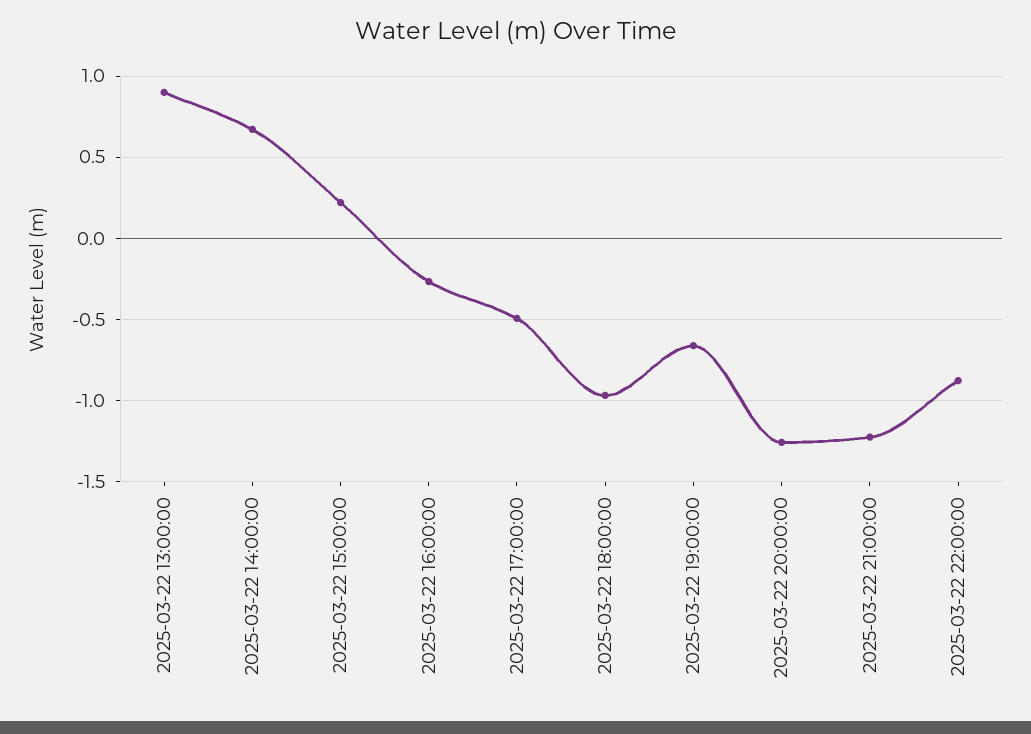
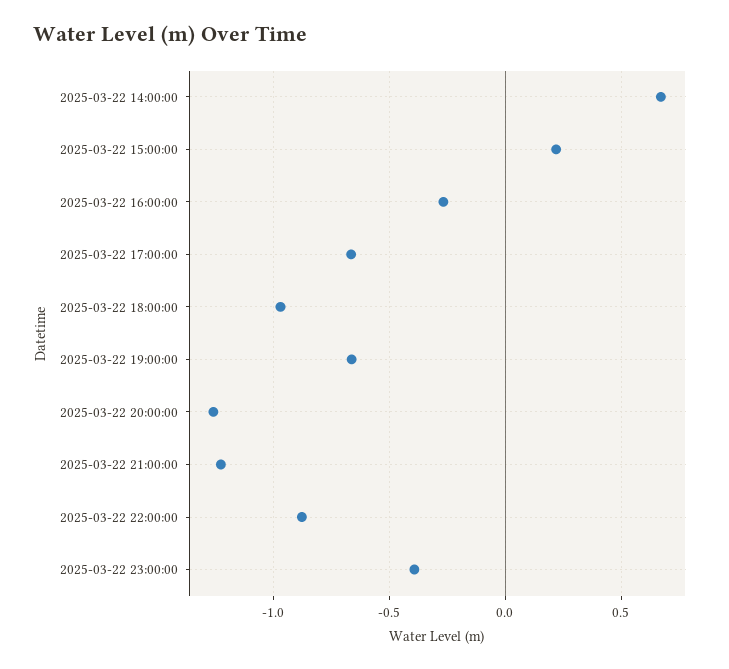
2025-03-22 13:00:00: 0.9 -> none
2025-03-22 17:00:00: -0.5 -> -0.65
2025-03-22 23:00:00: none -> -0.4

